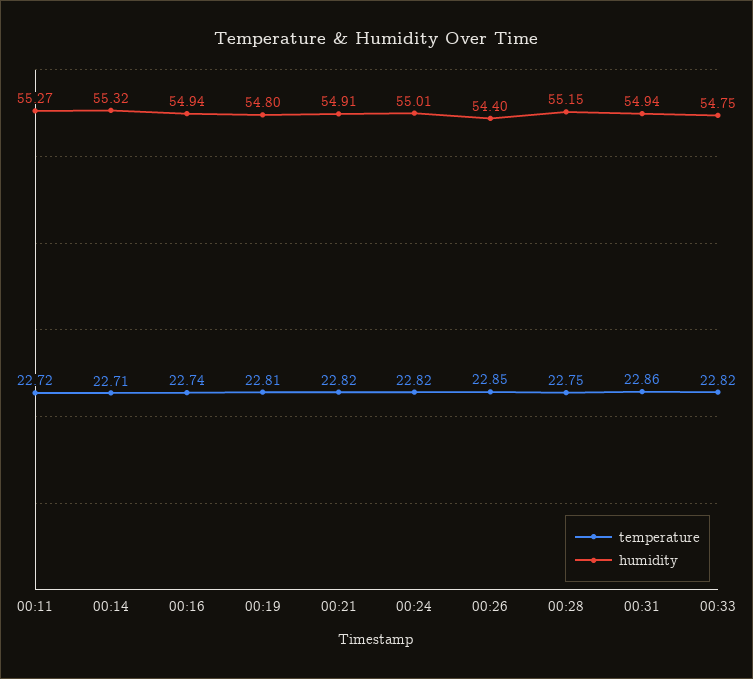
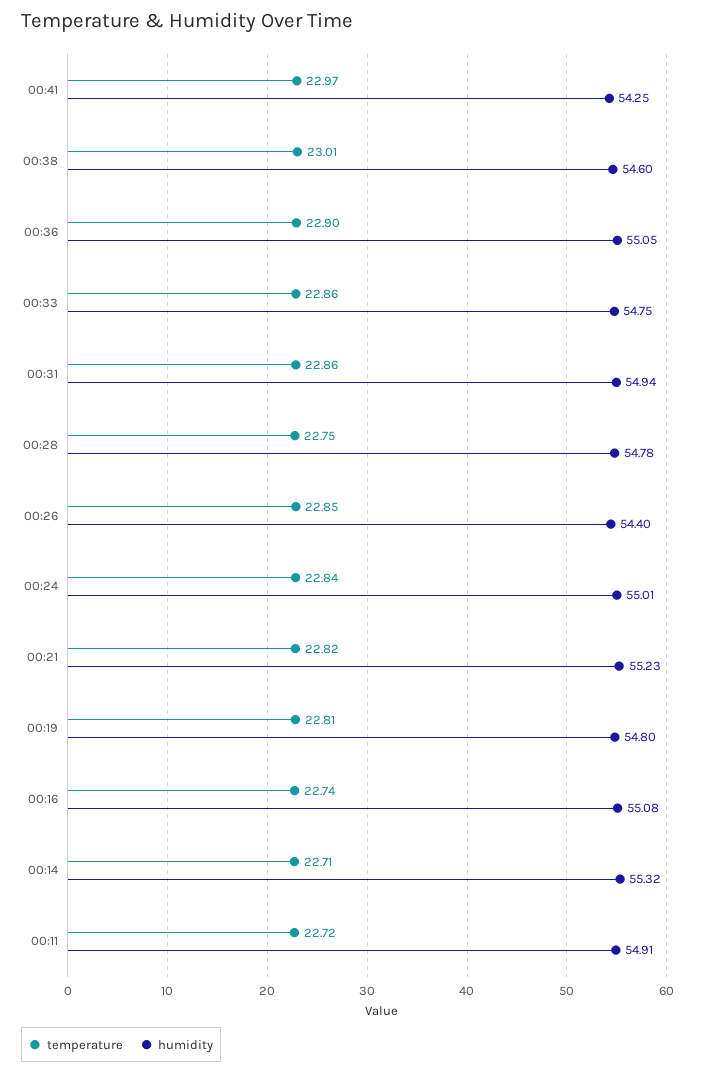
humidity, 00:11: 55.27 -> 54.91
humidity, 00:16: 54.94 -> 55.08
humidity, 00:21: 54.91 -> 55.23
temperature, 00:24: 22.82 -> 22.84
humidity, 00:28: 55.15 -> 54.78
temperature, 00:33: 22.82 -> 22.86
temperature, 00:41: none -> 22.97
humidity, 00:41: none -> 54.25
temperature, 00:38: none -> 23.01
humidity, 00:38: none -> 54.6
temperature, 00:36: none -> 22.9
humidity, 00:36: none -> 55.05

